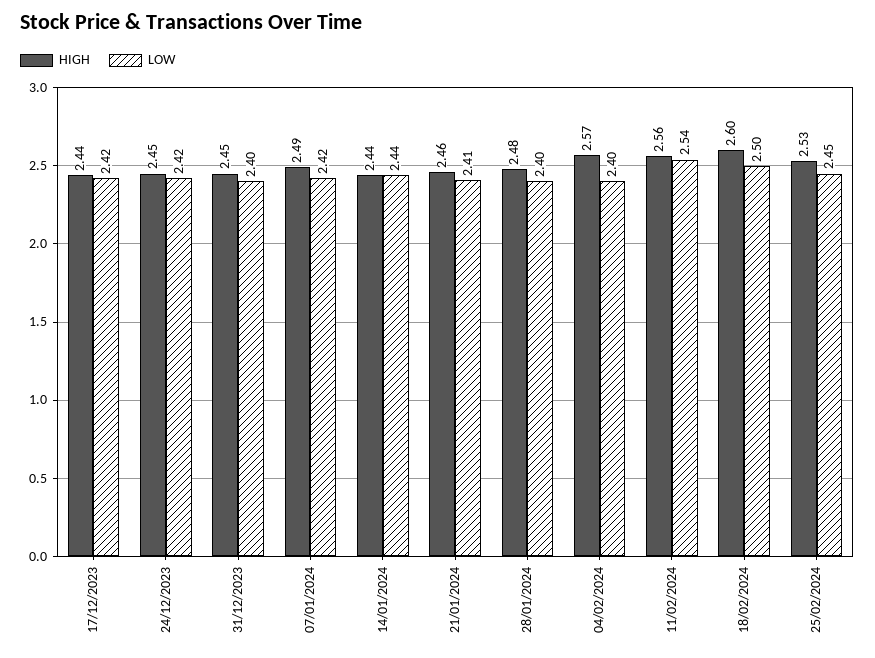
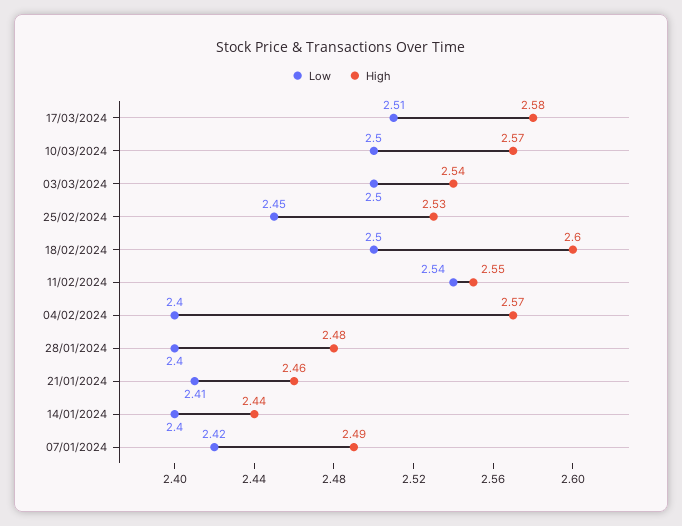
HIGH, 17/12/2023: 2.44 -> none
LOW, 17/12/2023: 2.42 -> none
HIGH, 24/12/2023: 2.45 -> none
LOW, 24/12/2023: 2.42 -> none
HIGH, 31/12/2023: 2.45 -> none
LOW, 31/12/2023: 2.4 -> none
LOW, 14/01/2024: 2.44 -> 2.4
HIGH, 11/02/2024: 2.56 -> 2.55
LOW, 17/03/2024: none -> 2.51
HIGH, 17/03/2024: none -> 2.58
LOW, 10/03/2024: none -> 2.5
HIGH, 10/03/2024: none -> 2.57
LOW, 03/03/2024: none -> 2.5
HIGH, 03/03/2024: none -> 2.54

